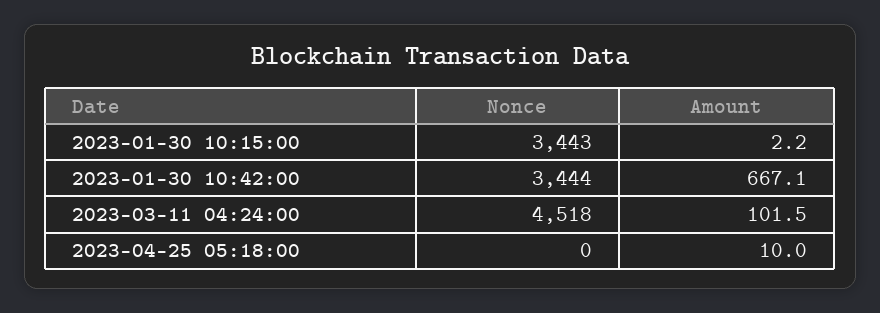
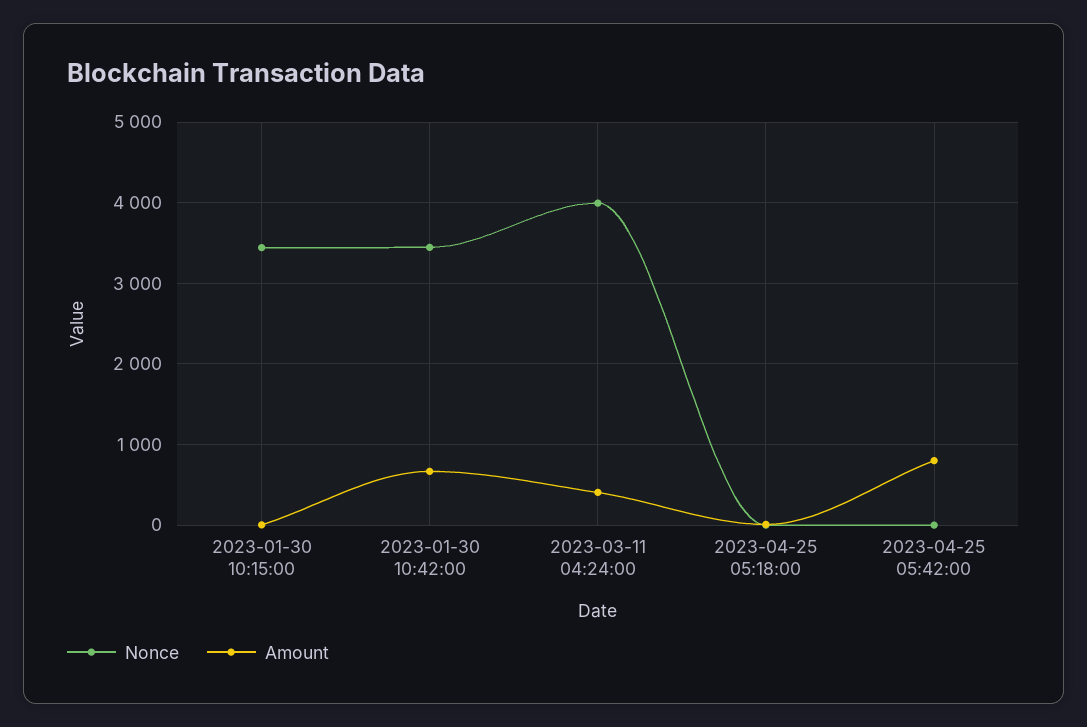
Nonce, 2023-03-11 04:24:00: 4518 -> 4000
Amount, 2023-03-11 04:24:00: 101.5 -> 400
Nonce, 2023-04-25 05:42:00: none -> 0
Amount, 2023-04-25 05:42:00: none -> 800

